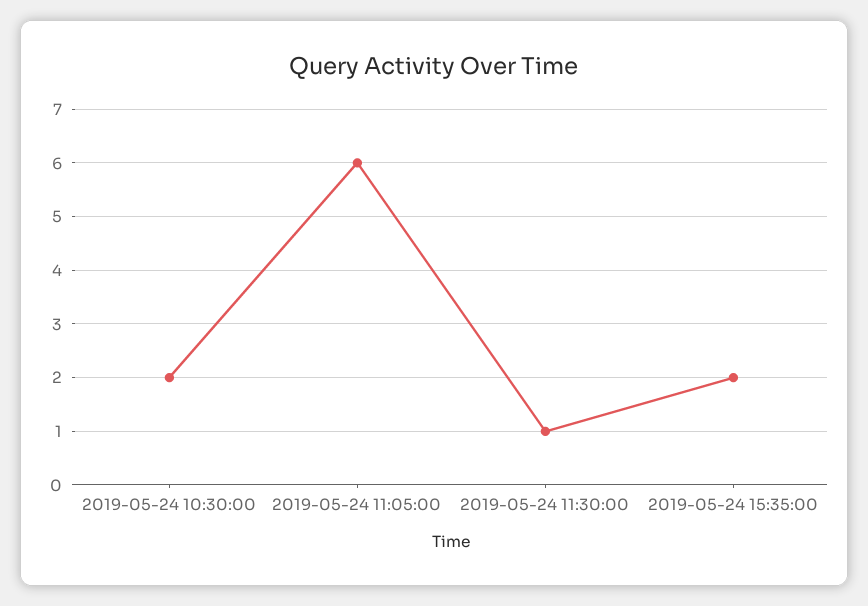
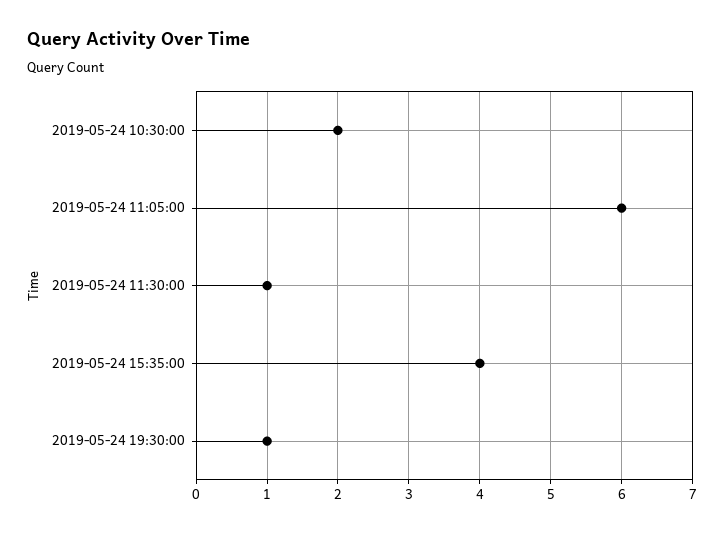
2019-05-24 15:35:00: 2 -> 4
2019-05-24 19:30:00: none -> 1

